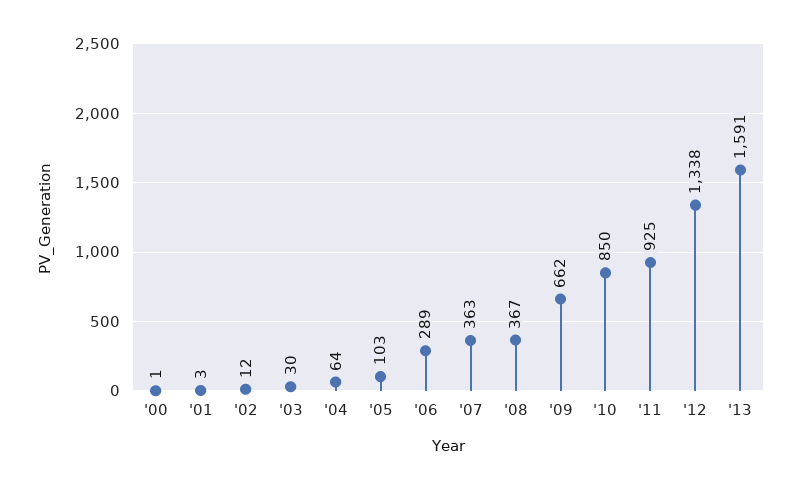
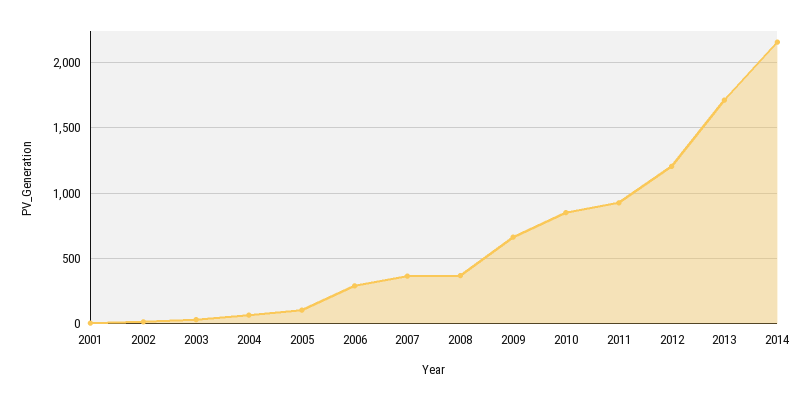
'00: 1 -> none
'12: 1338 -> 1200
'13: 1591 -> 1700
2014: none -> 2150

